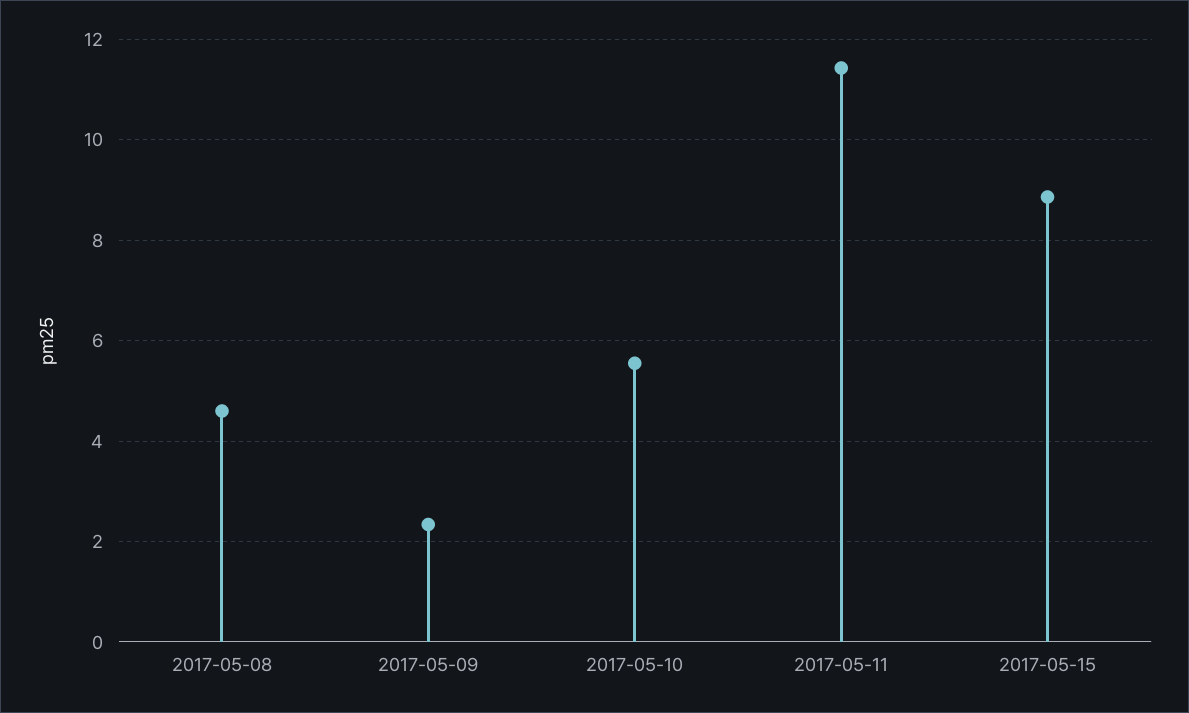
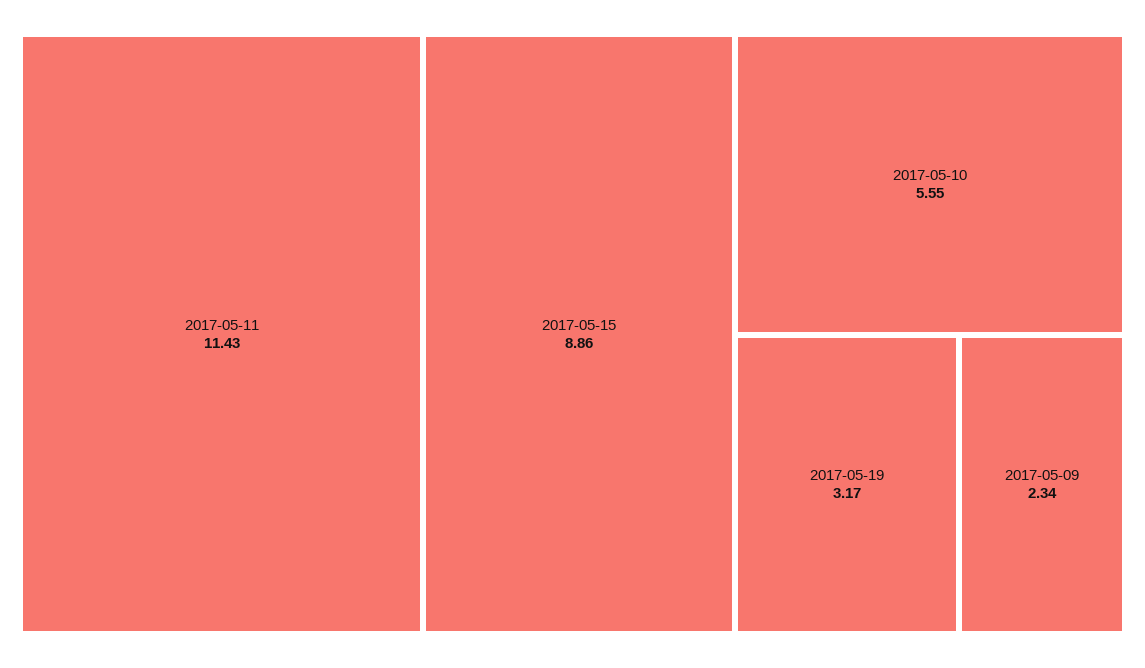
2017-05-08: 4.6 -> none
2017-05-19: none -> 3.17

